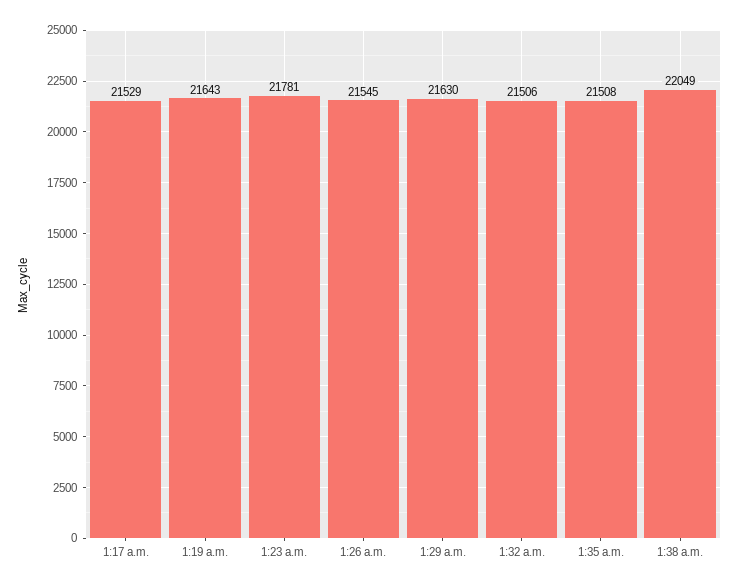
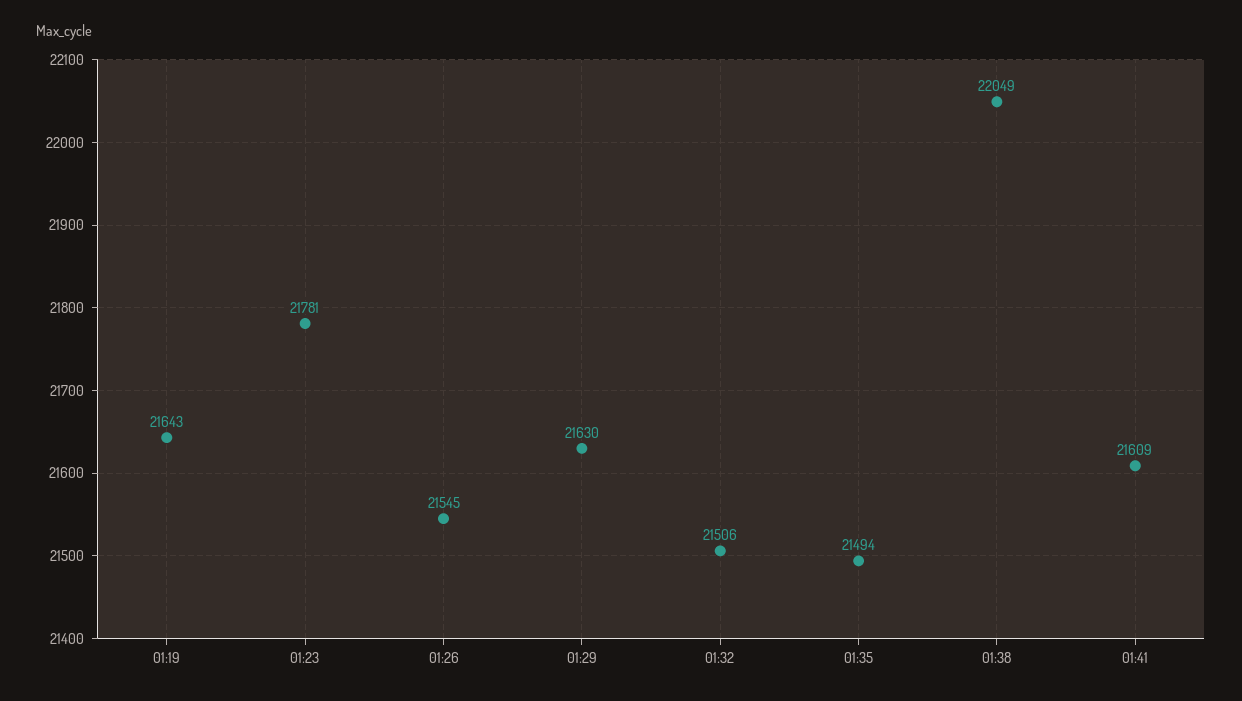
1:17 a.m.: 21529 -> none
1:35 a.m.: 21508 -> 21494
01:41: none -> 21609

